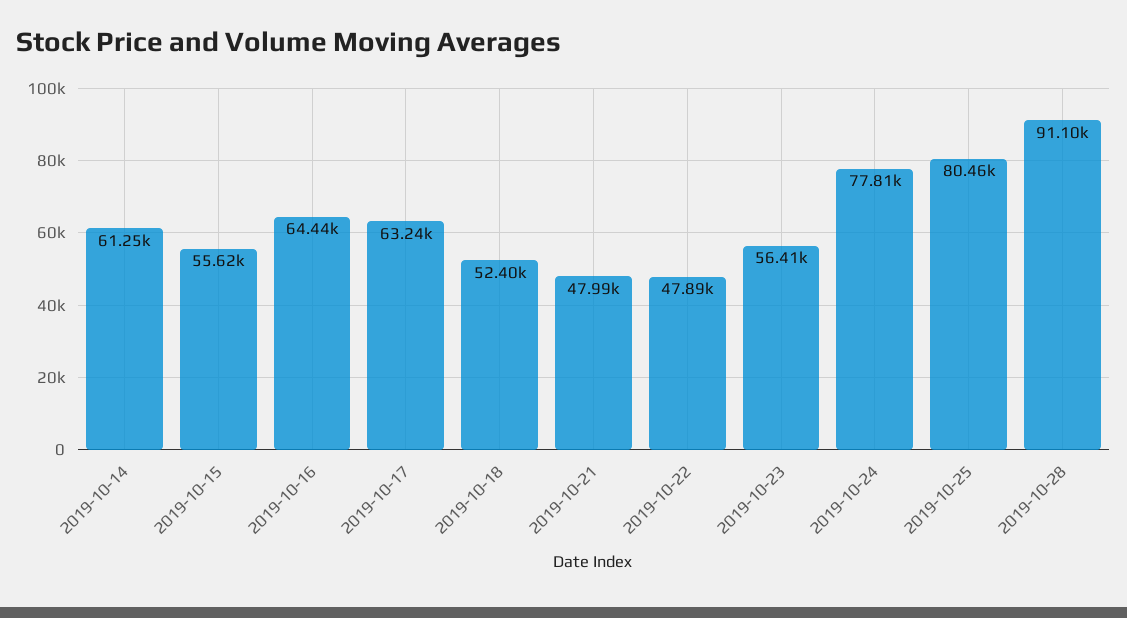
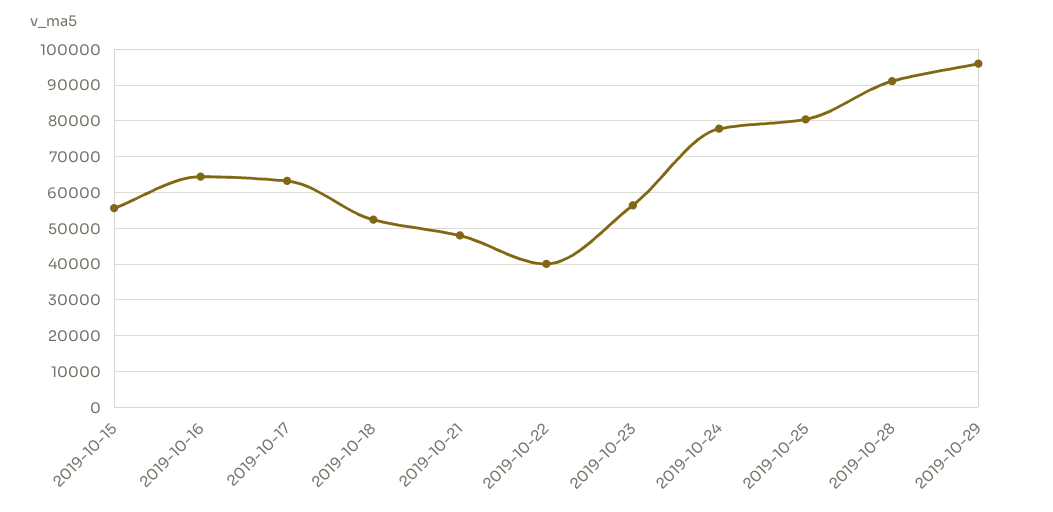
2019-10-14: 61250 -> none
2019-10-22: 47890 -> 40000
2019-10-29: none -> 96000

